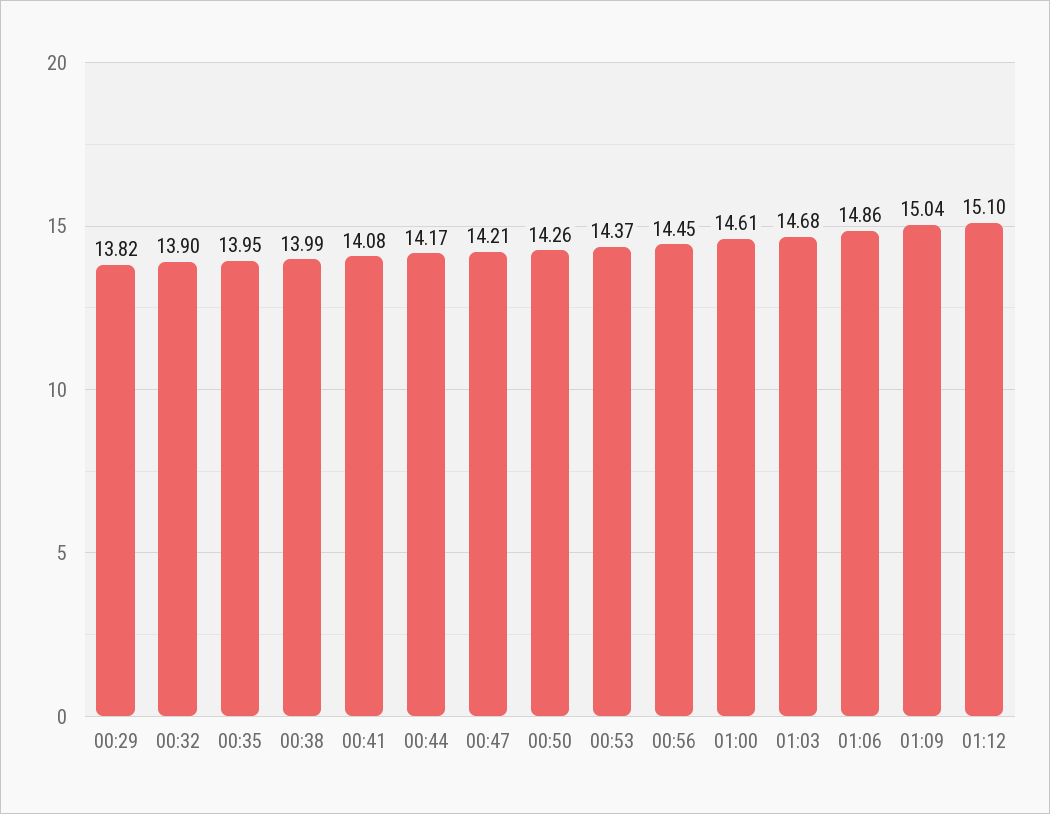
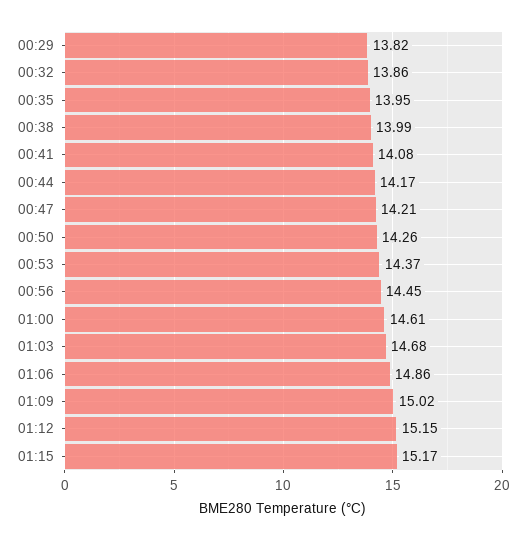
00:32: 13.9 -> 13.86
01:09: 15.04 -> 15.02
01:12: 15.1 -> 15.15
01:15: none -> 15.17

